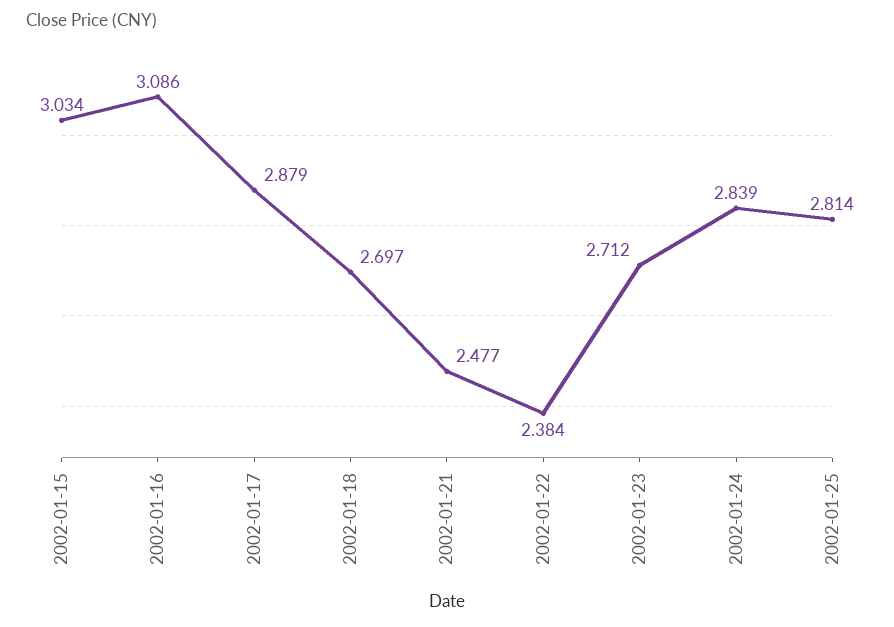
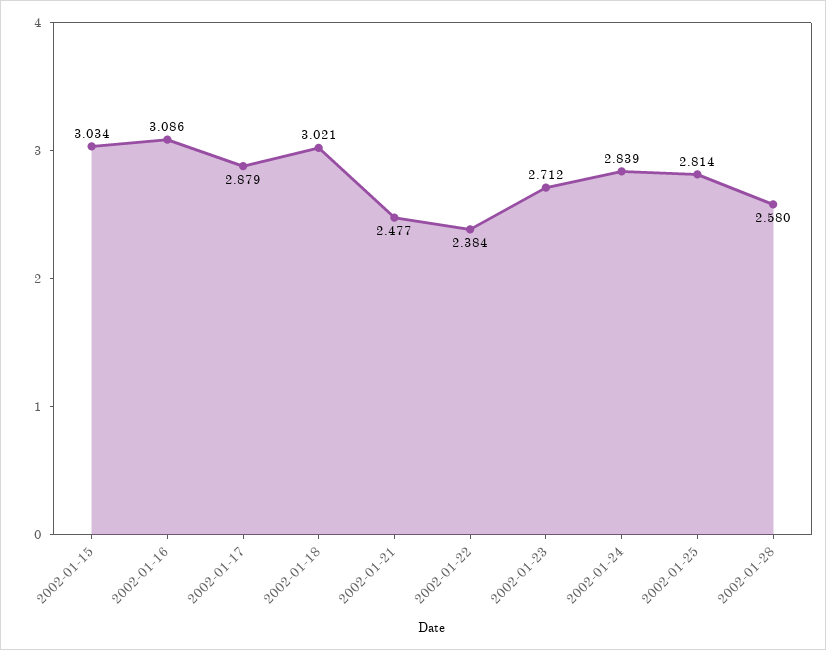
2002-01-18: 2.697 -> 3.021
2002-01-28: none -> 2.58

